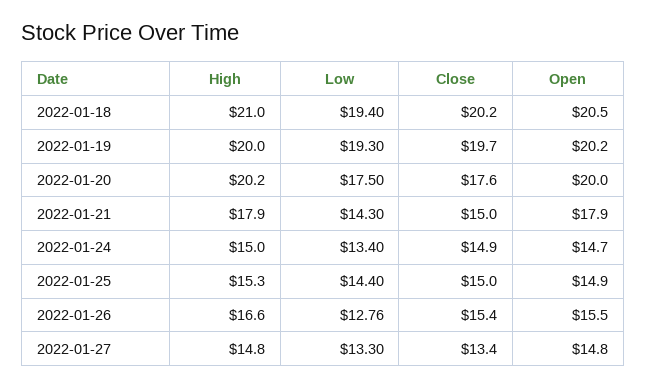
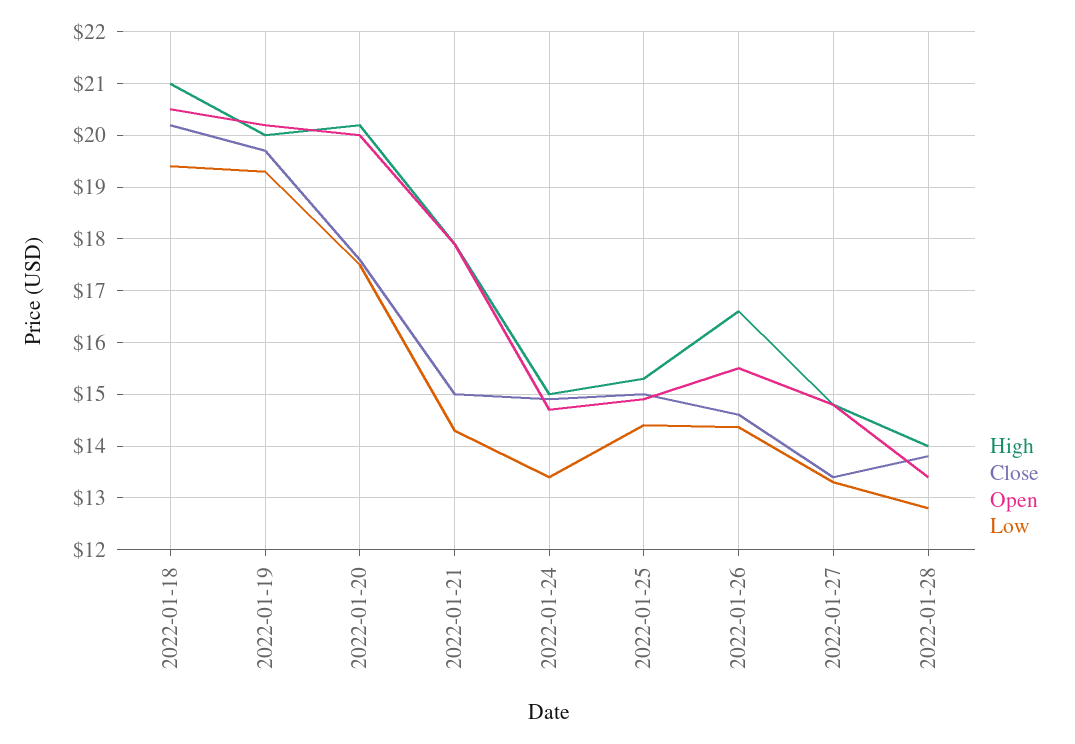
Low, 2022-01-26: 12.76 -> 14.4
Close, 2022-01-26: 15.4 -> 14.6
High, 2022-01-28: none -> 14
Close, 2022-01-28: none -> 13.8
Open, 2022-01-28: none -> 13.4
Low, 2022-01-28: none -> 12.8

